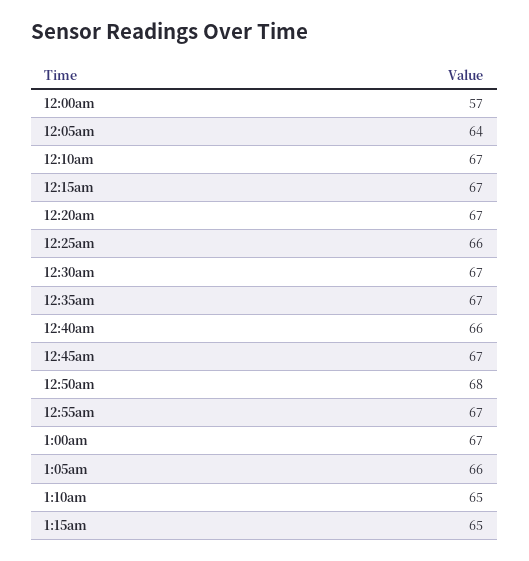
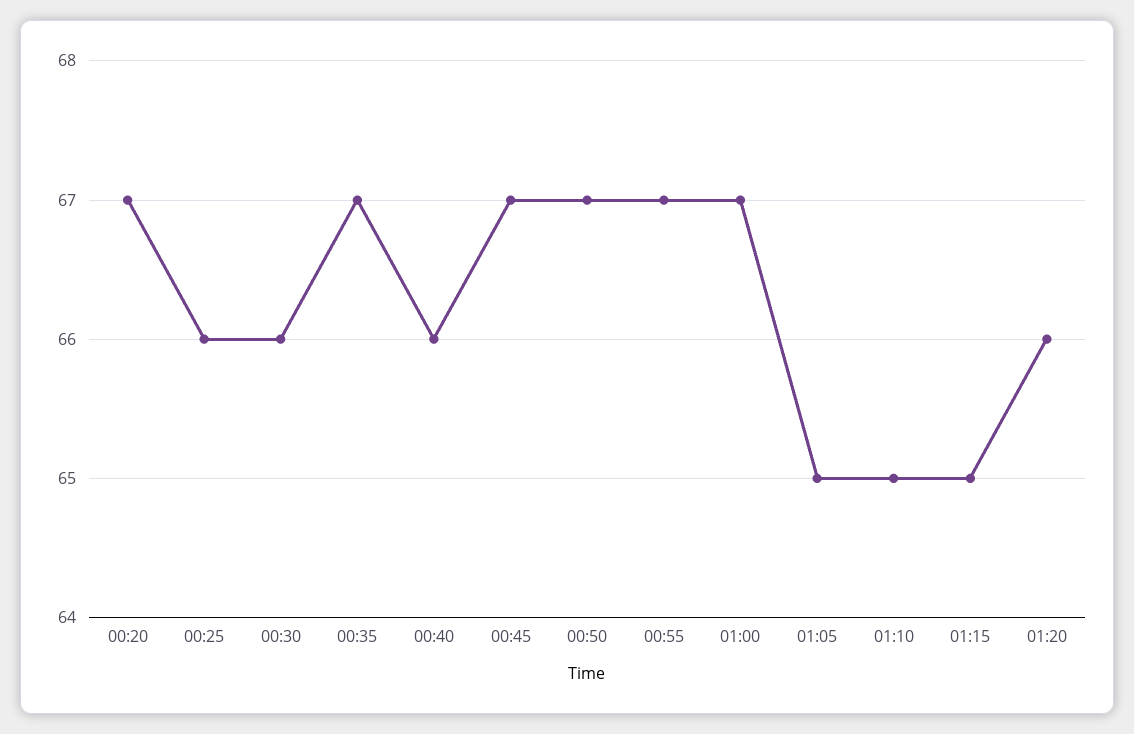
12:00am: 57 -> none
12:05am: 64 -> none
12:10am: 67 -> none
12:15am: 67 -> none
12:30am: 67 -> 66
12:50am: 68 -> 67
1:05am: 66 -> 65
01:20: none -> 66

